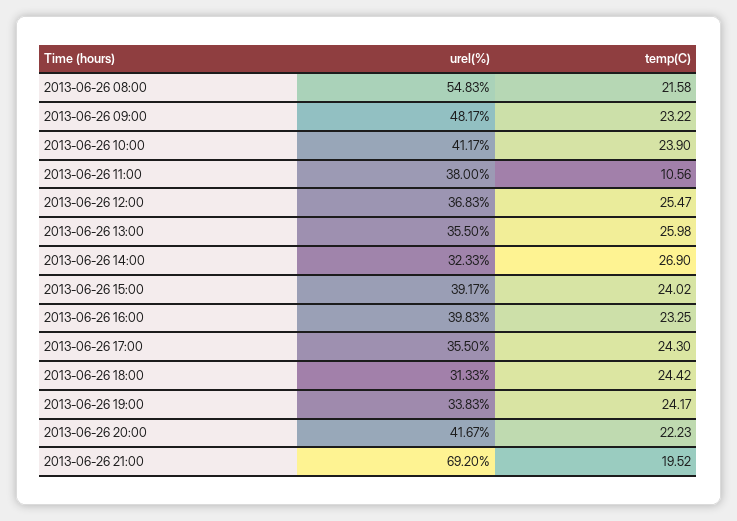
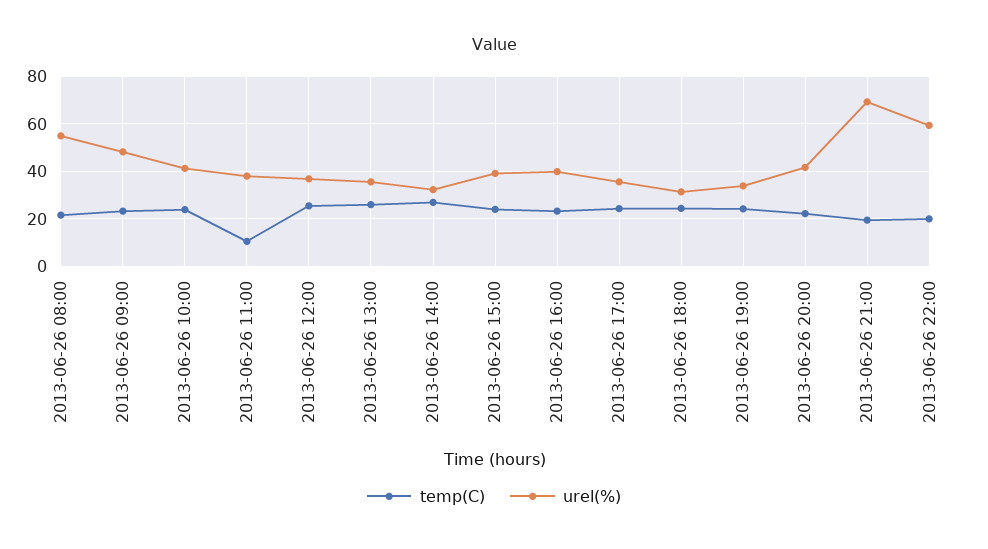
temp(C), 2013-06-26 22:00: none -> 20
urel(%), 2013-06-26 22:00: none -> 60

